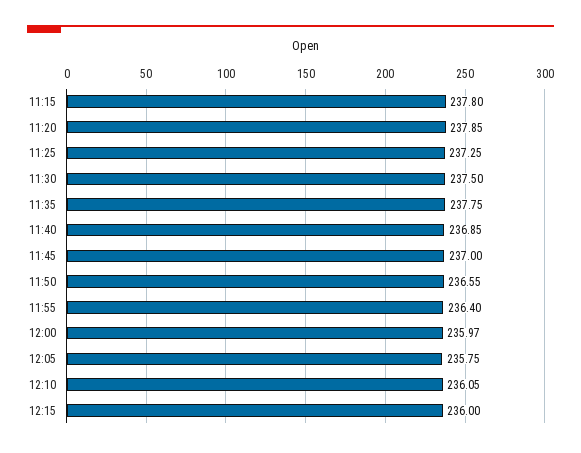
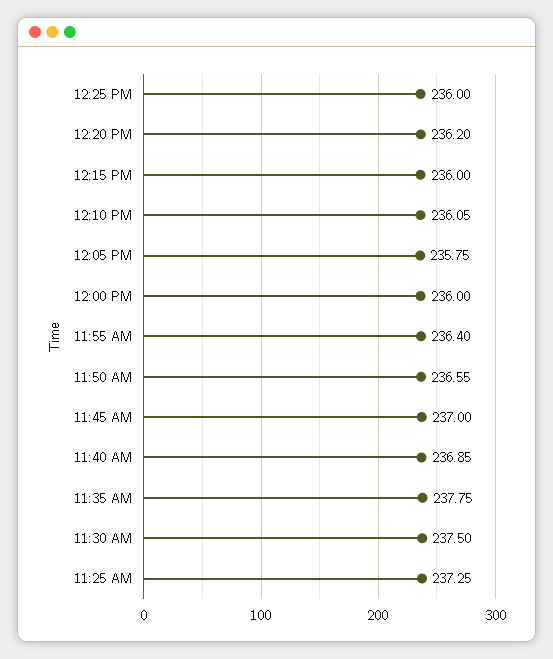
11:15: 237.8 -> none
11:20: 237.85 -> none
12:00: 235.97 -> 236
12:25 PM: none -> 236
12:20 PM: none -> 236.2

